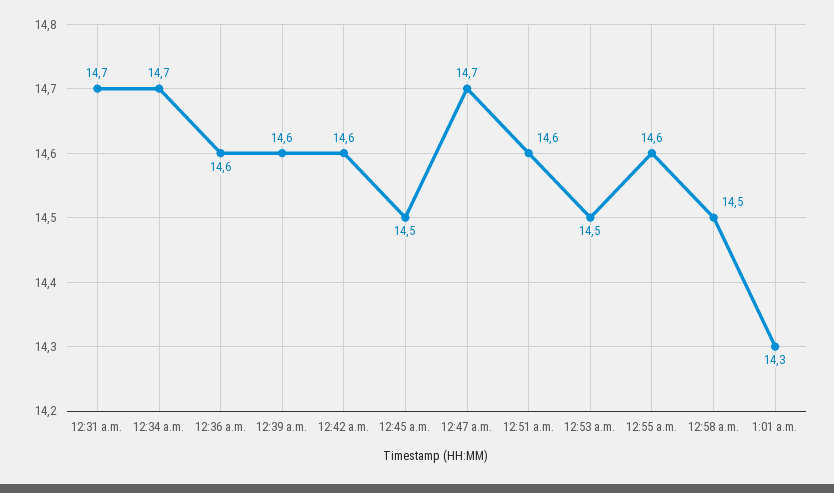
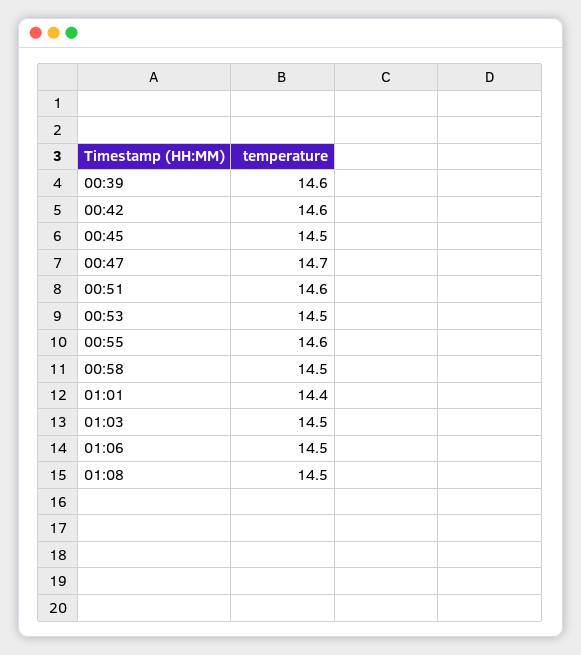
12:31 a.m.: 14.7 -> none
12:34 a.m.: 14.7 -> none
12:36 a.m.: 14.6 -> none
1:01 a.m.: 14.3 -> 14.4
01:03: none -> 14.5
01:06: none -> 14.5
01:08: none -> 14.5

